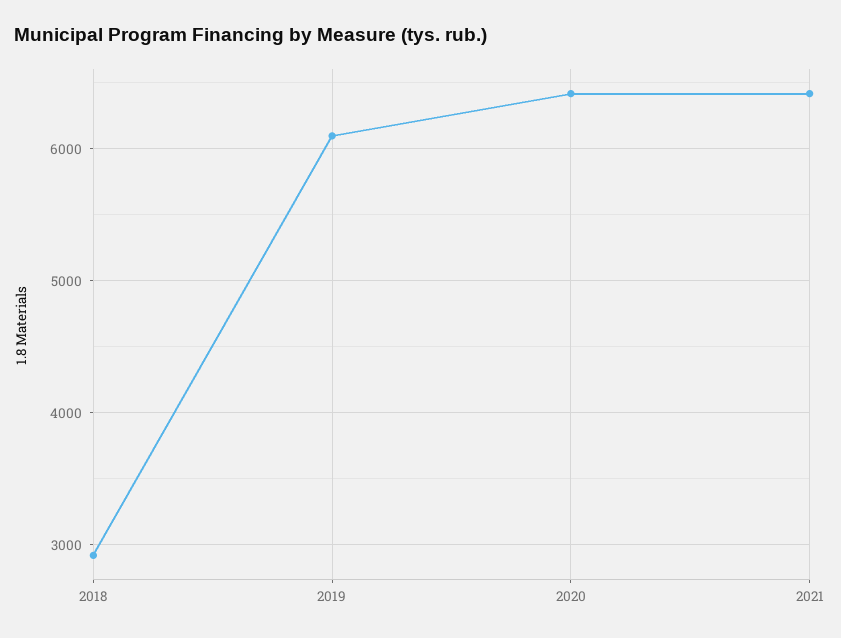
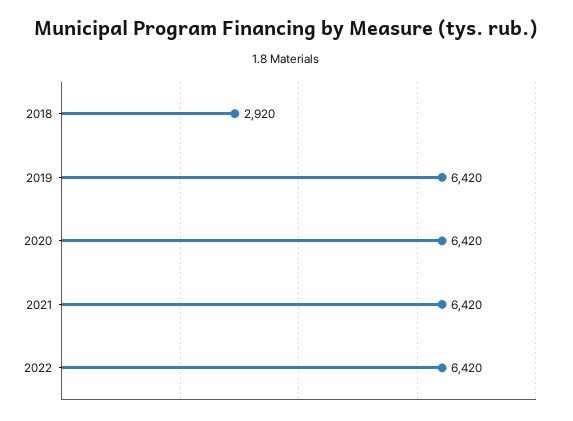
2019: 6100 -> 6420
2022: none -> 6420

